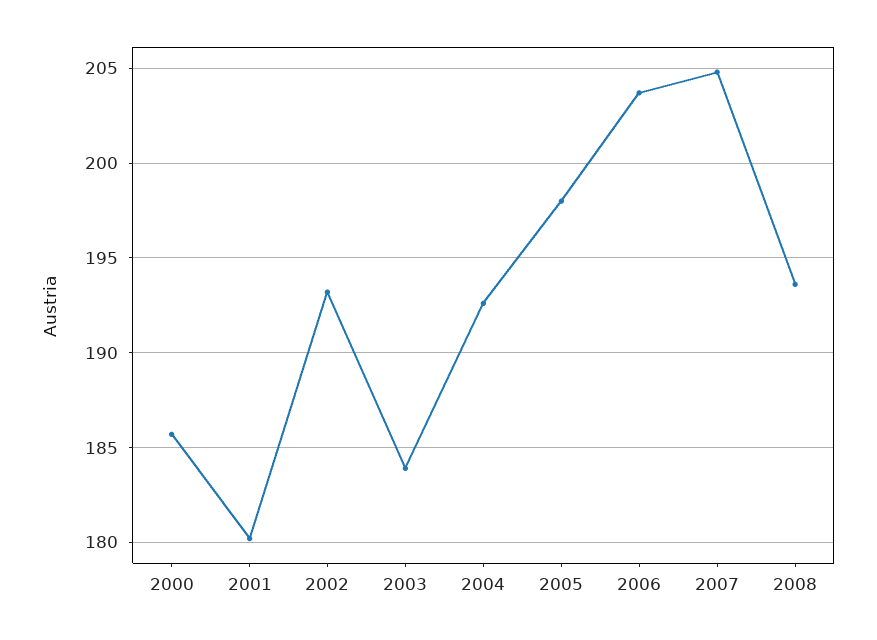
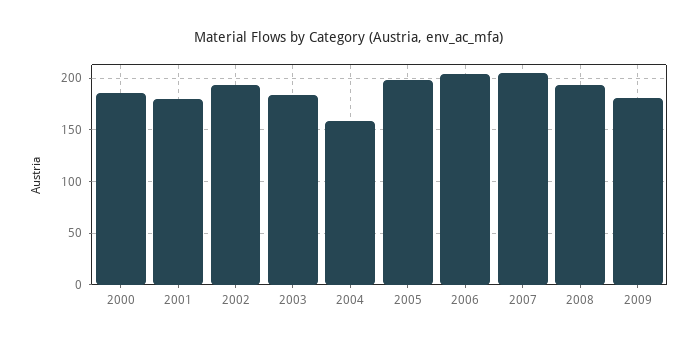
2004: 192.5 -> 160
2009: none -> 180

